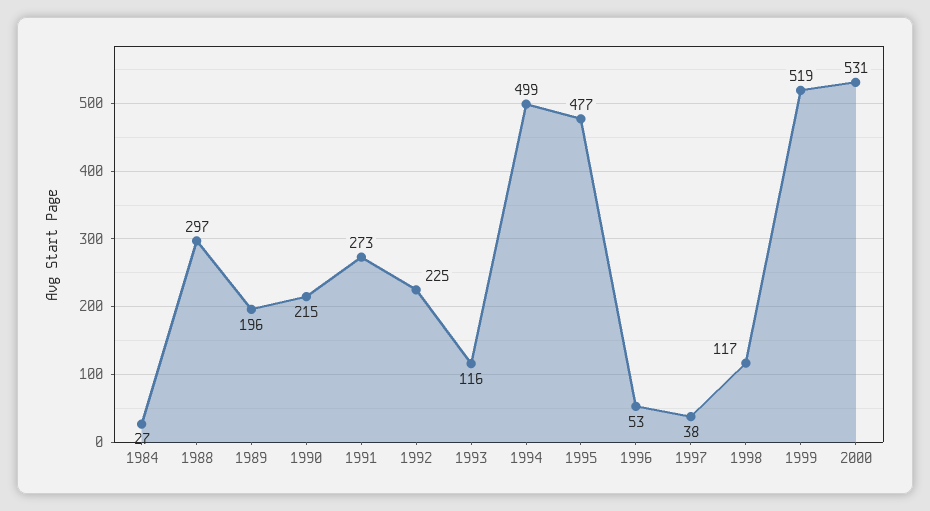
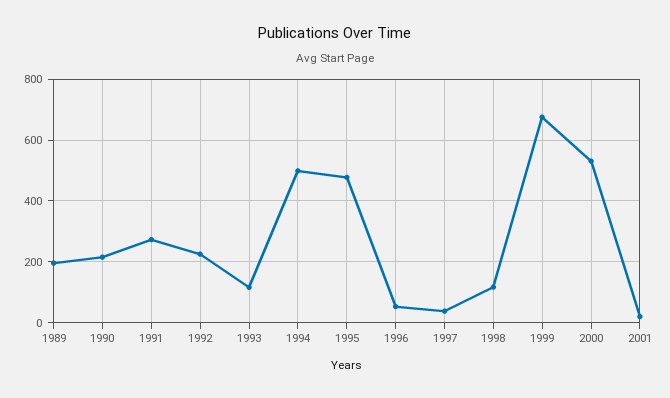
1984: 27 -> none
1988: 297 -> none
1999: 519 -> 680
2001: none -> 20

